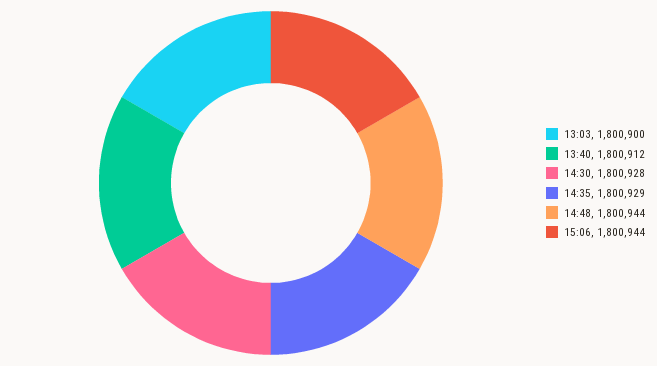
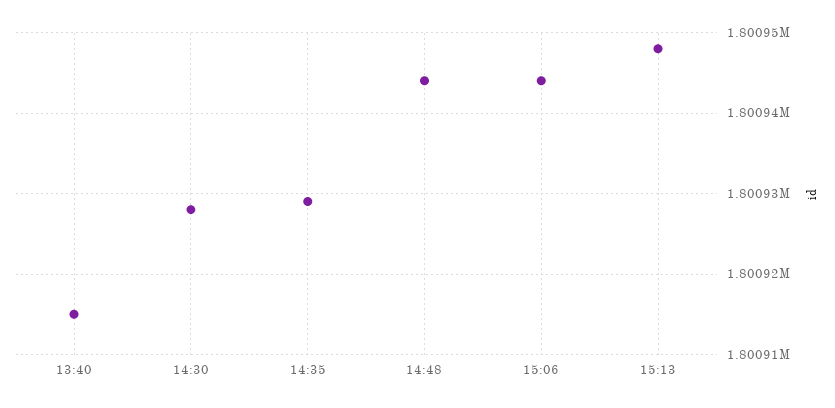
13:03: 1800900 -> none
13:40: 1800912 -> 1800915
15:13: none -> 1800948

